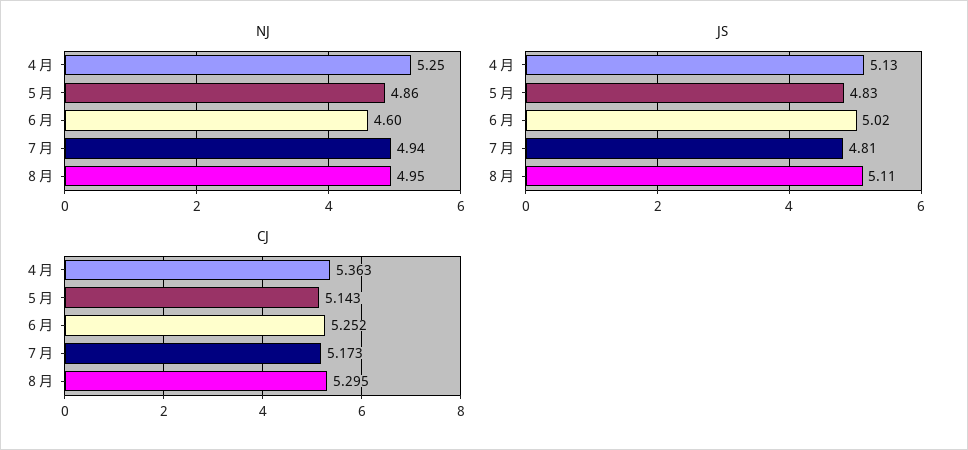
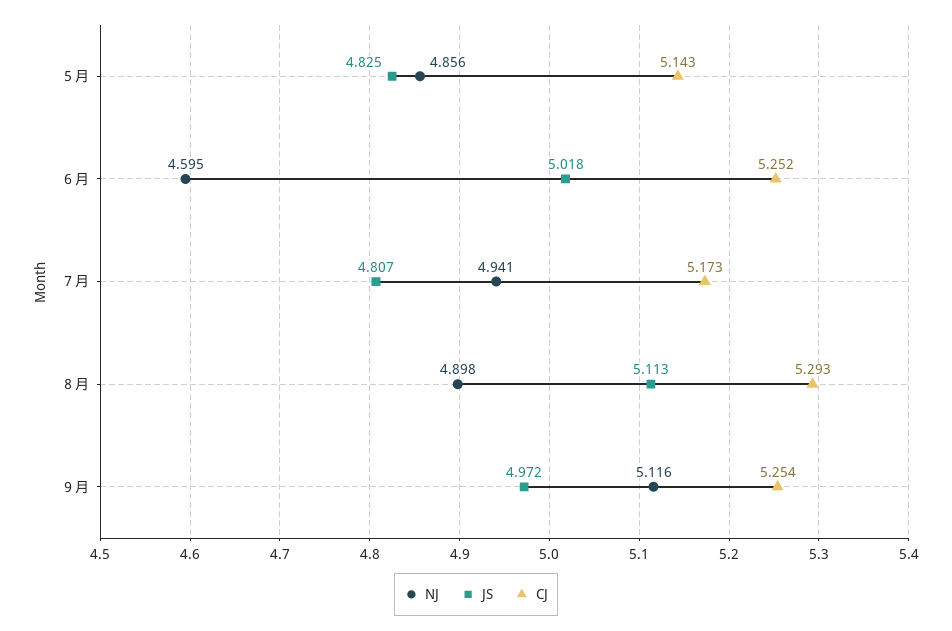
NJ, ４月: 5.25 -> none
NJ, ８月: 4.95 -> 4.898
JS, ４月: 5.13 -> none
CJ, ４月: 5.363 -> none
CJ, ８月: 5.295 -> 5.293
NJ, ９月: none -> 5.116
JS, ９月: none -> 4.972
CJ, ９月: none -> 5.254

